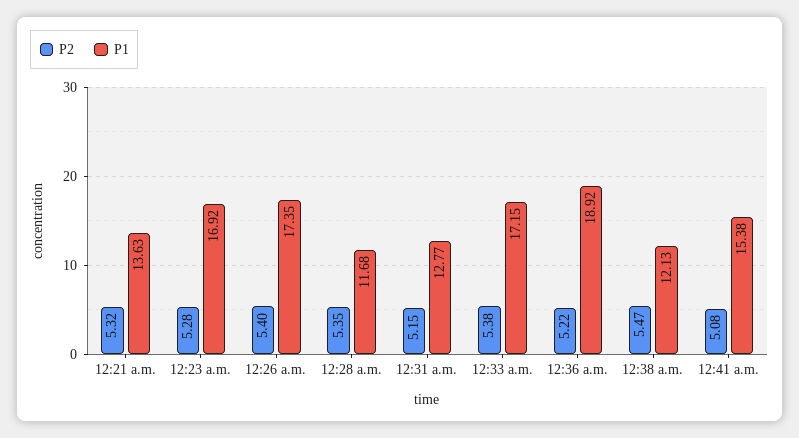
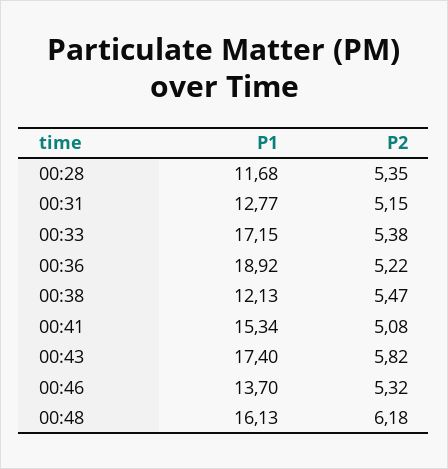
P2, 12:21 a.m.: 5.32 -> none
P1, 12:21 a.m.: 13.63 -> none
P2, 12:23 a.m.: 5.28 -> none
P1, 12:23 a.m.: 16.92 -> none
P2, 12:26 a.m.: 5.4 -> none
P1, 12:26 a.m.: 17.35 -> none
P1, 12:41 a.m.: 15.38 -> 15.34
P1, 00:43: none -> 17.4
P2, 00:43: none -> 5.82
P1, 00:46: none -> 13.7
P2, 00:46: none -> 5.32
P1, 00:48: none -> 16.13
P2, 00:48: none -> 6.18

